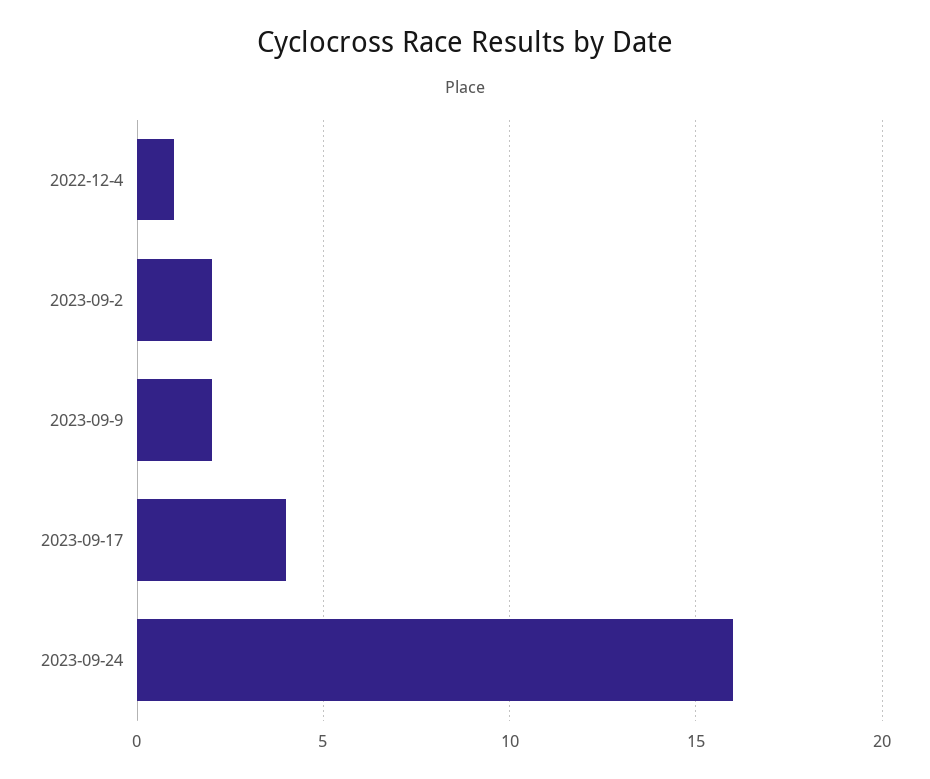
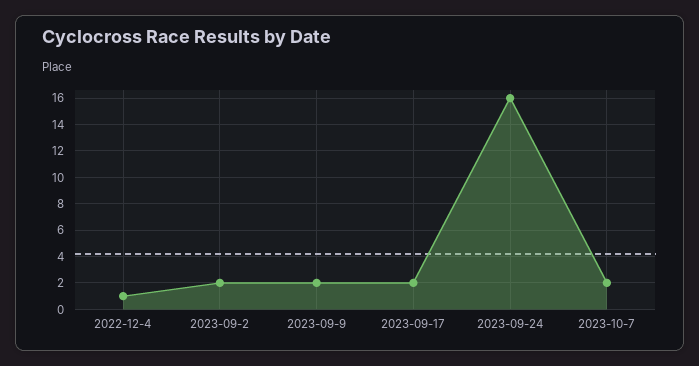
2023-09-17: 4 -> 2
2023-10-7: none -> 2

